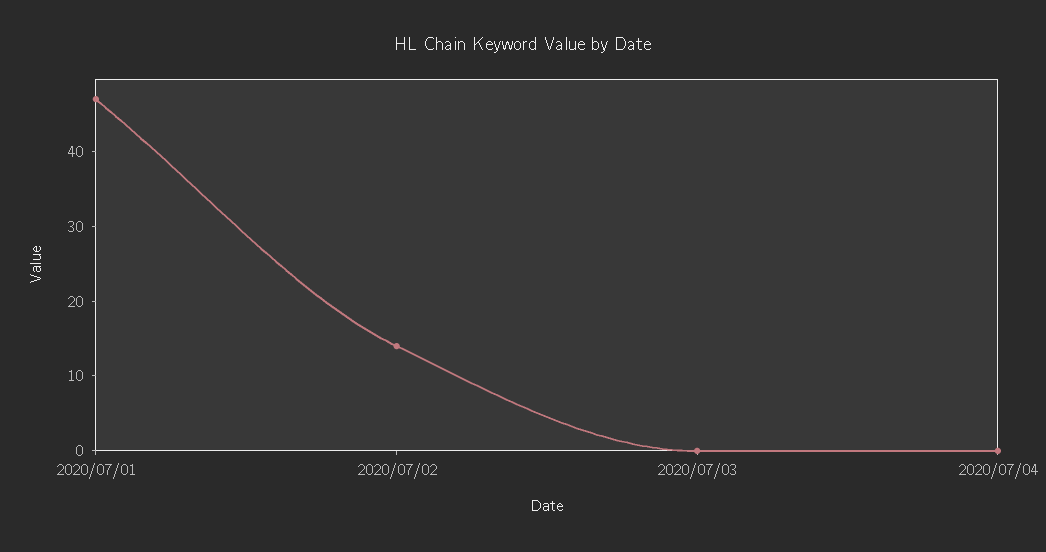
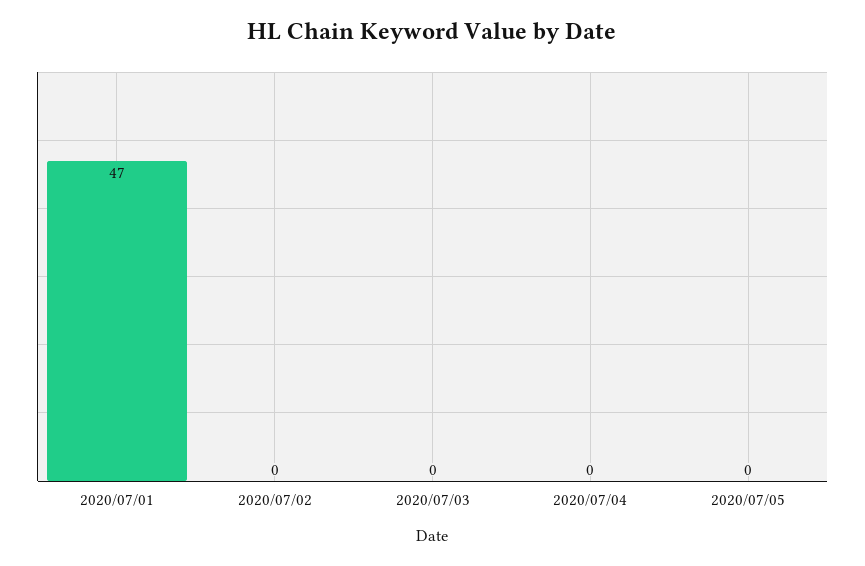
2020/07/02: 15 -> 0
2020/07/05: none -> 0

